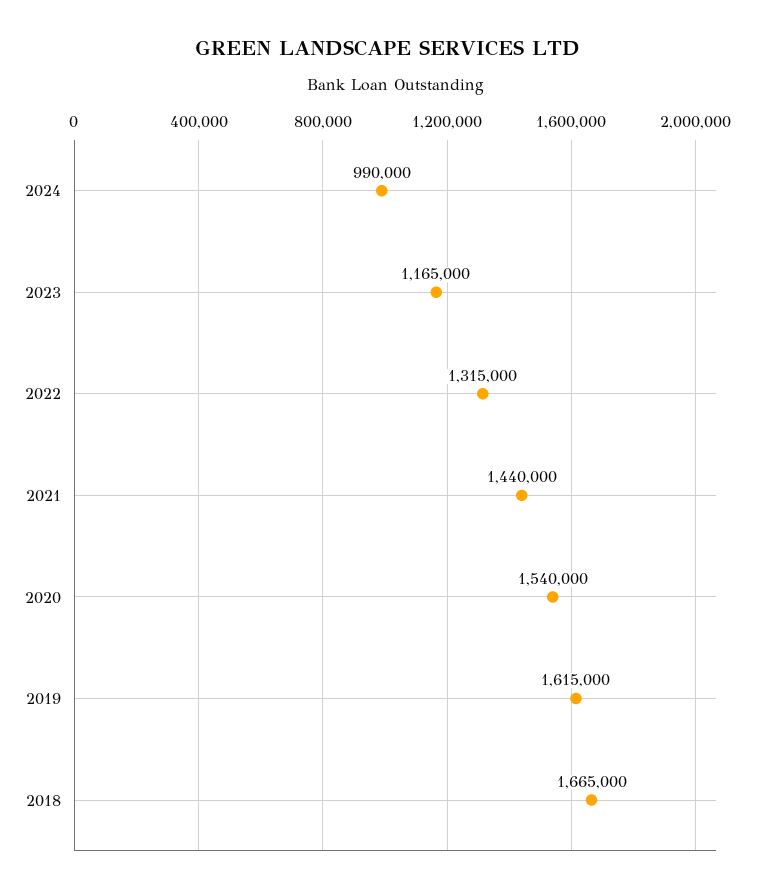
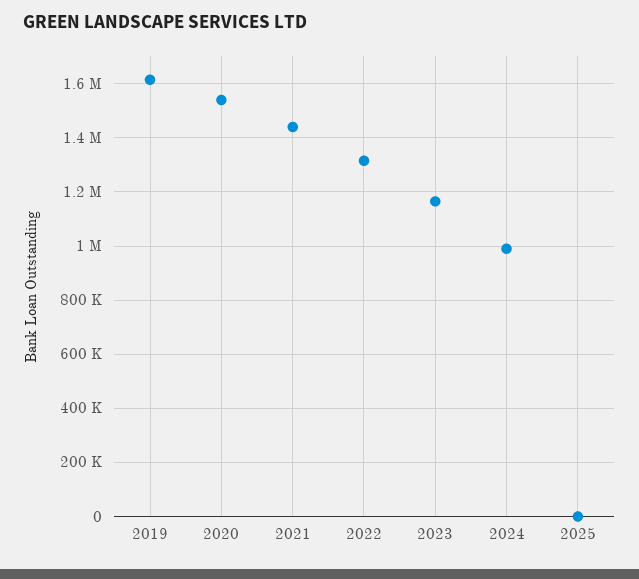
2018: 1665000 -> none
2025: none -> 0

